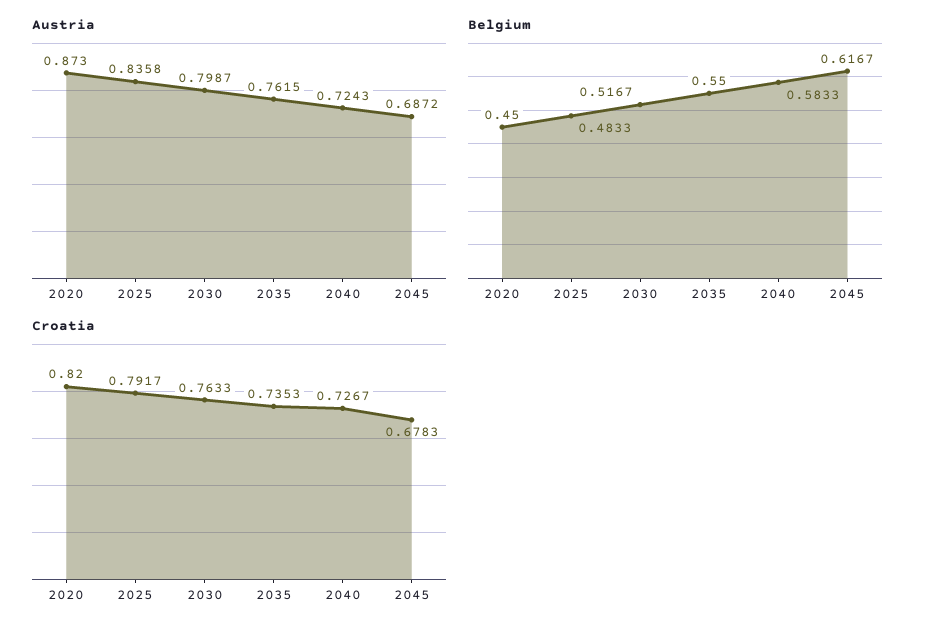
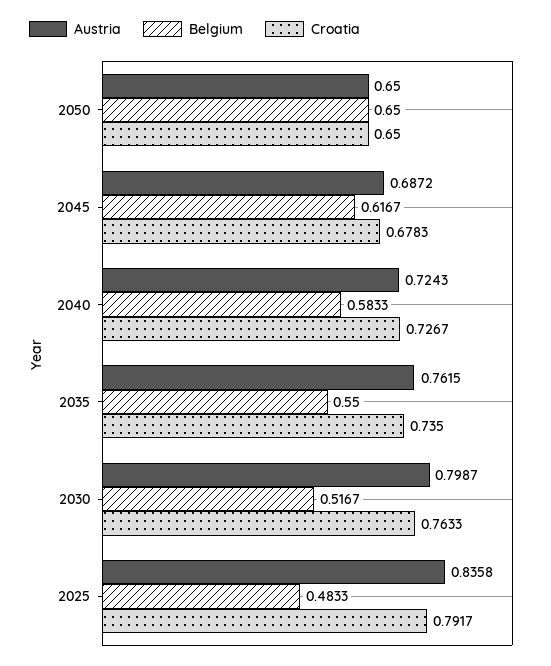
Austria, 2020: 0.873 -> none
Belgium, 2020: 0.45 -> none
Croatia, 2020: 0.82 -> none
Croatia, 2035: 0.7353 -> 0.735
Austria, 2050: none -> 0.65
Belgium, 2050: none -> 0.65
Croatia, 2050: none -> 0.65

